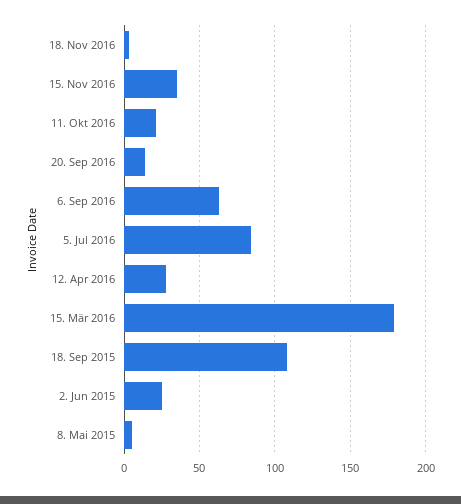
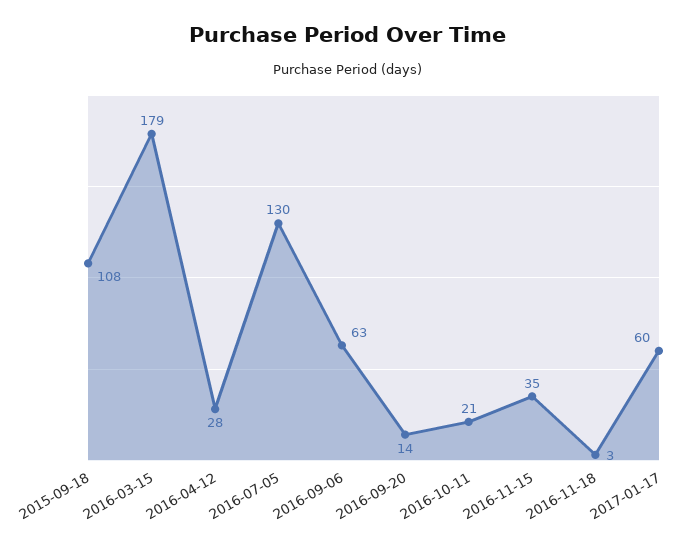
5. Jul 2016: 85 -> 130
2. Jun 2015: 25 -> none
8. Mai 2015: 5 -> none
2017-01-17: none -> 60

